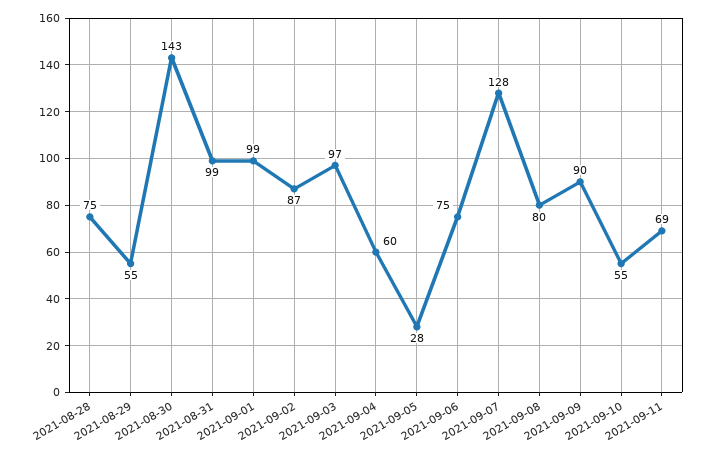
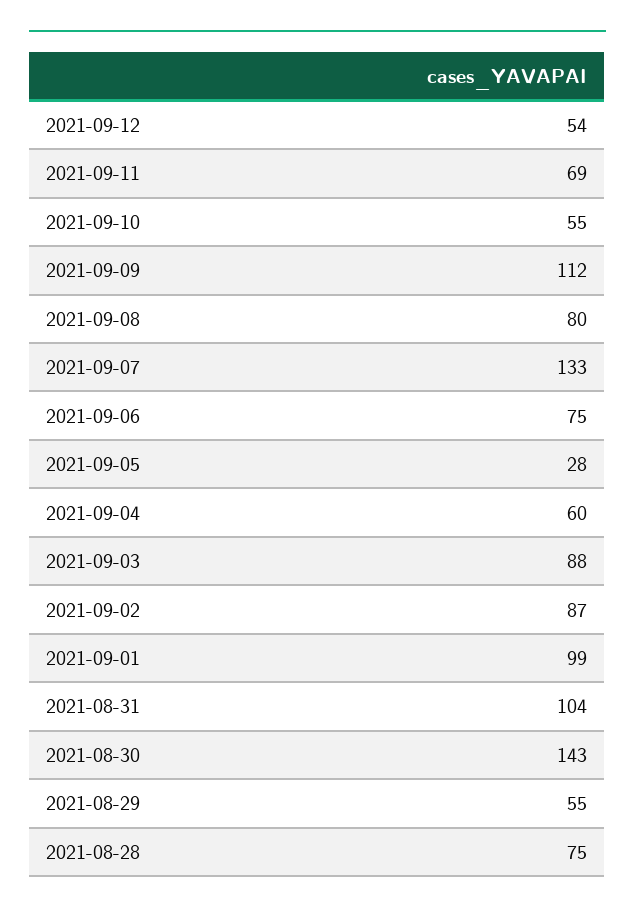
2021-08-31: 99 -> 104
2021-09-03: 97 -> 88
2021-09-07: 128 -> 133
2021-09-09: 90 -> 112
2021-09-12: none -> 54

